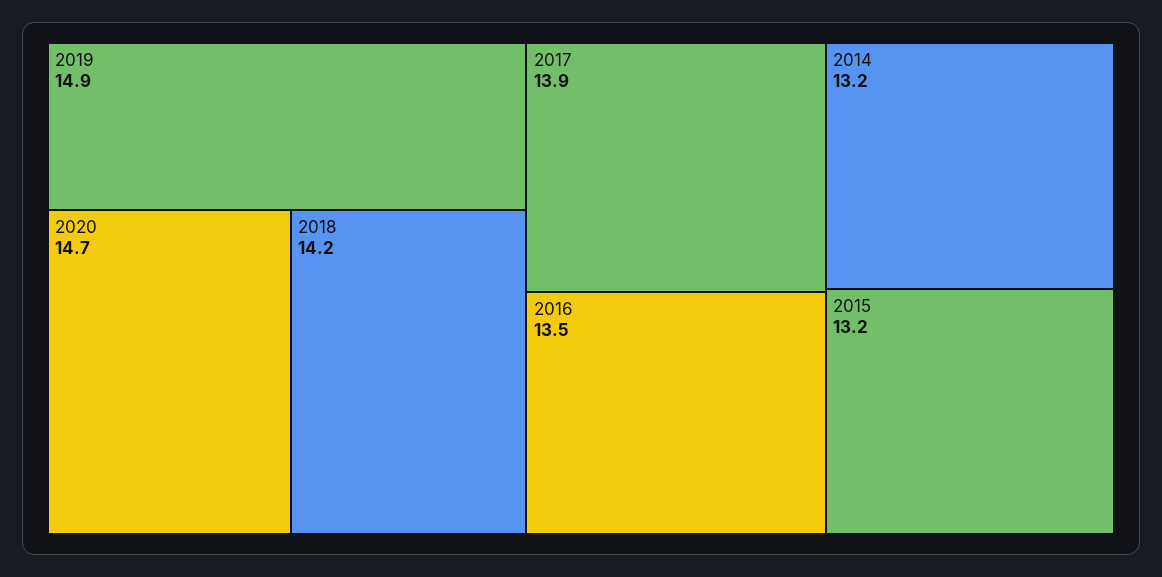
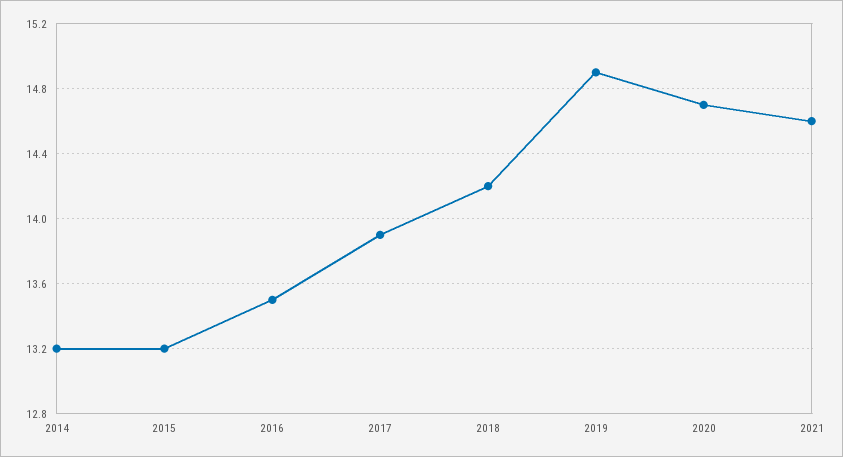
2021: none -> 14.6

